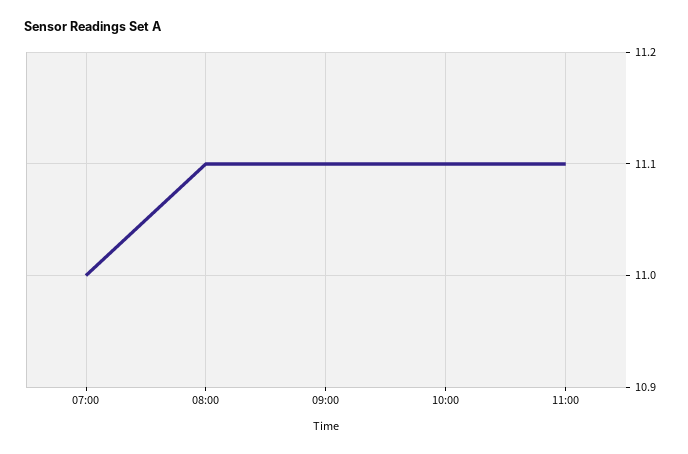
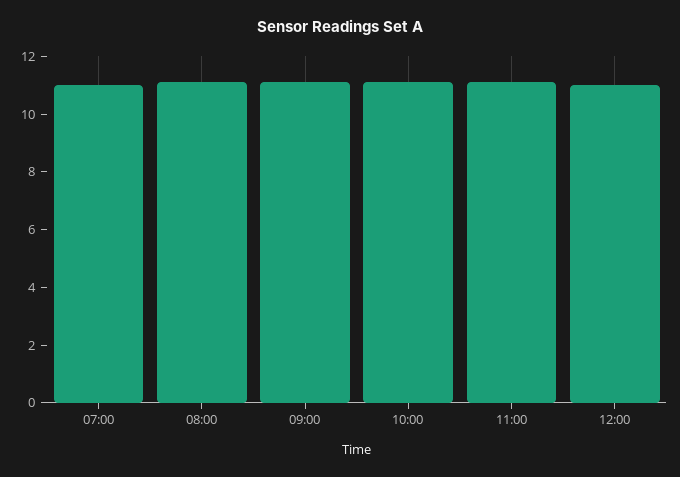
12:00: none -> 11

